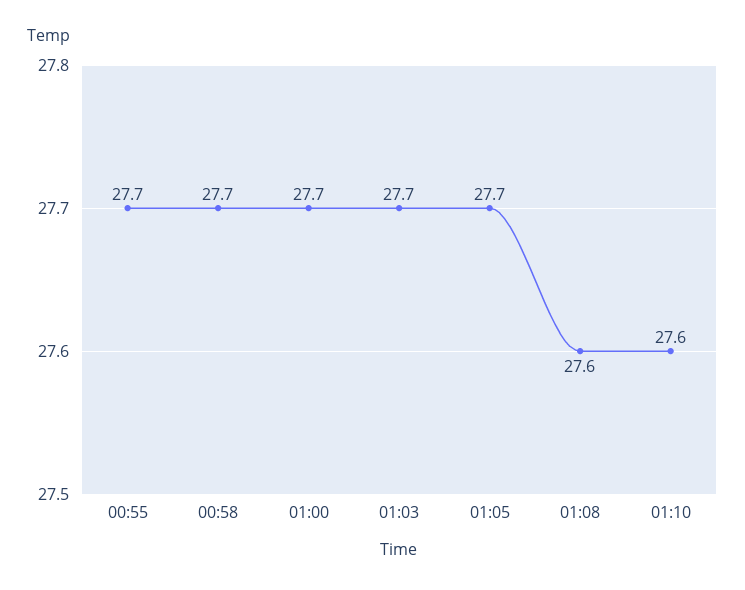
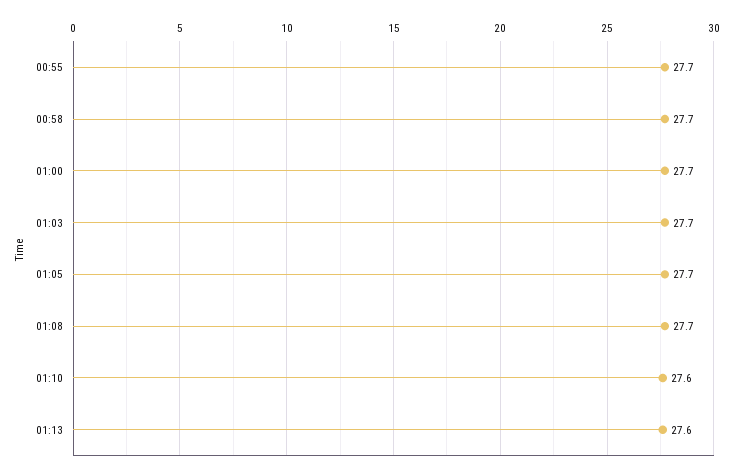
01:08: 27.6 -> 27.7
01:13: none -> 27.6

